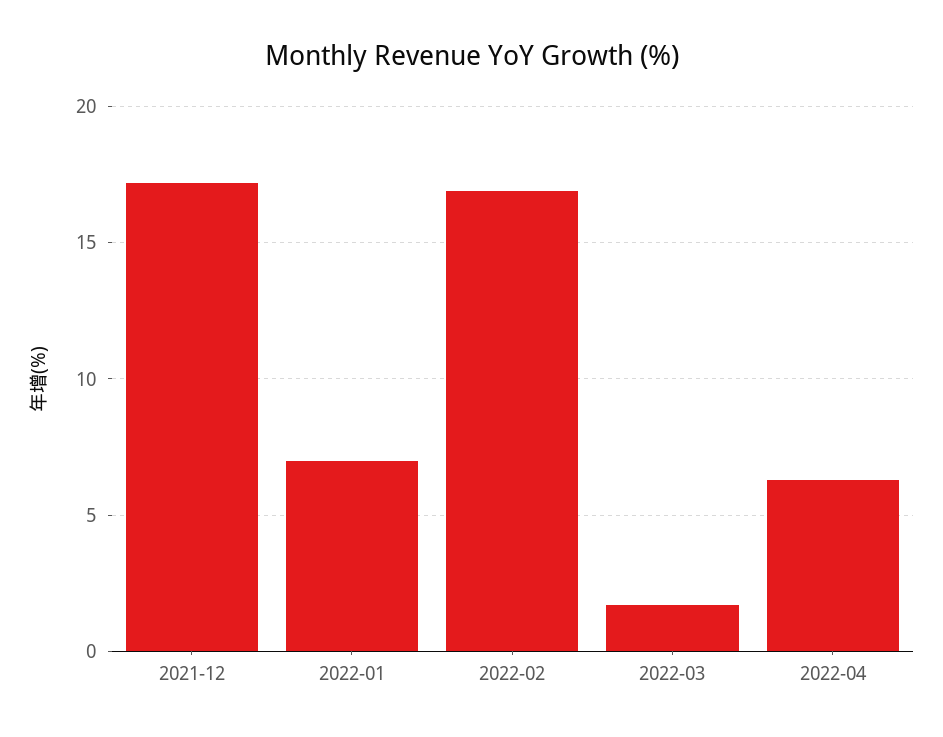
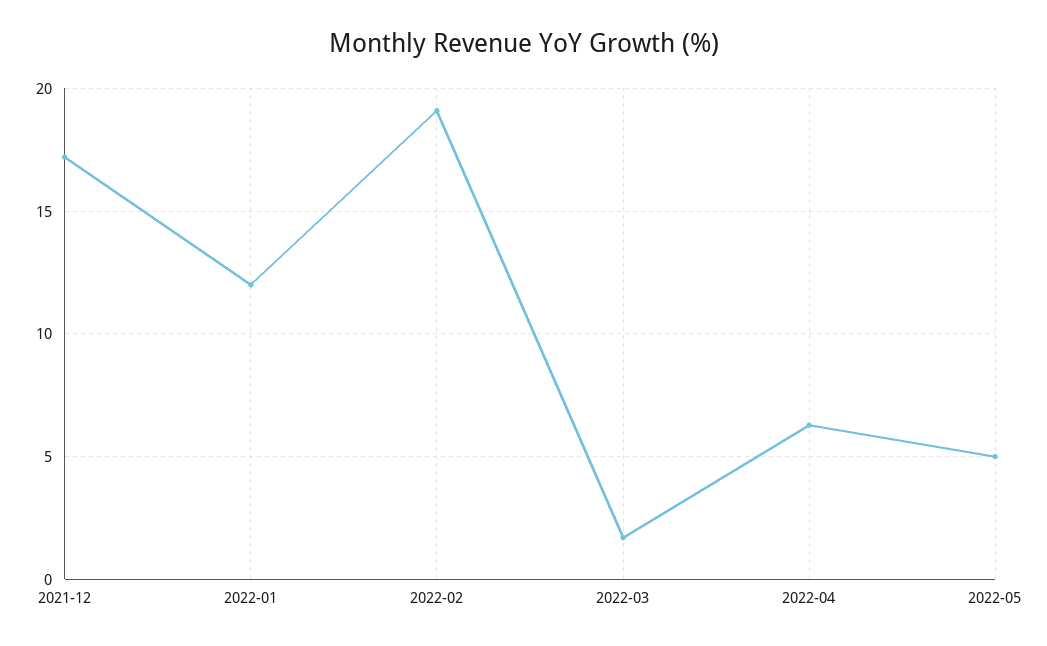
2022-01: 7 -> 12
2022-02: 17 -> 19
2022-05: none -> 5

